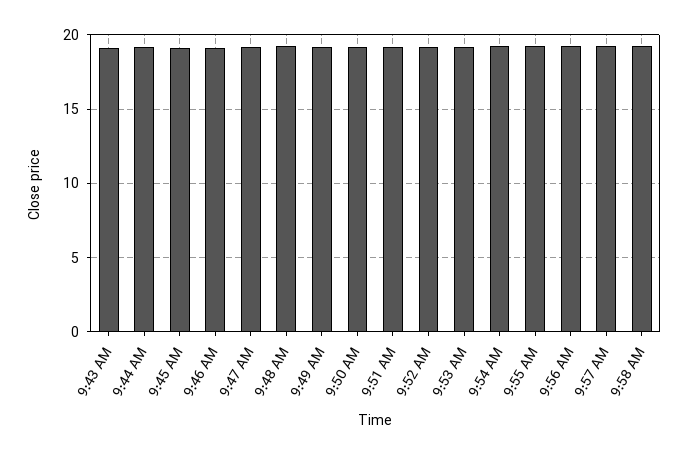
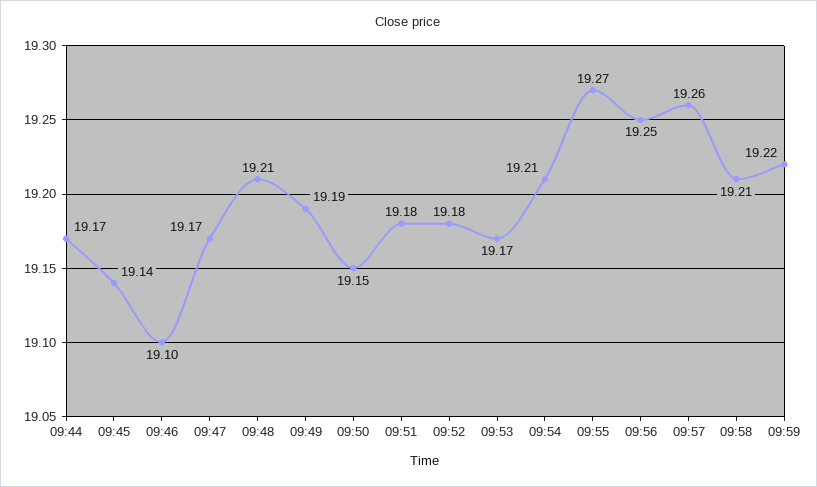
9:43 AM: 19 -> none
09:59: none -> 19.22

